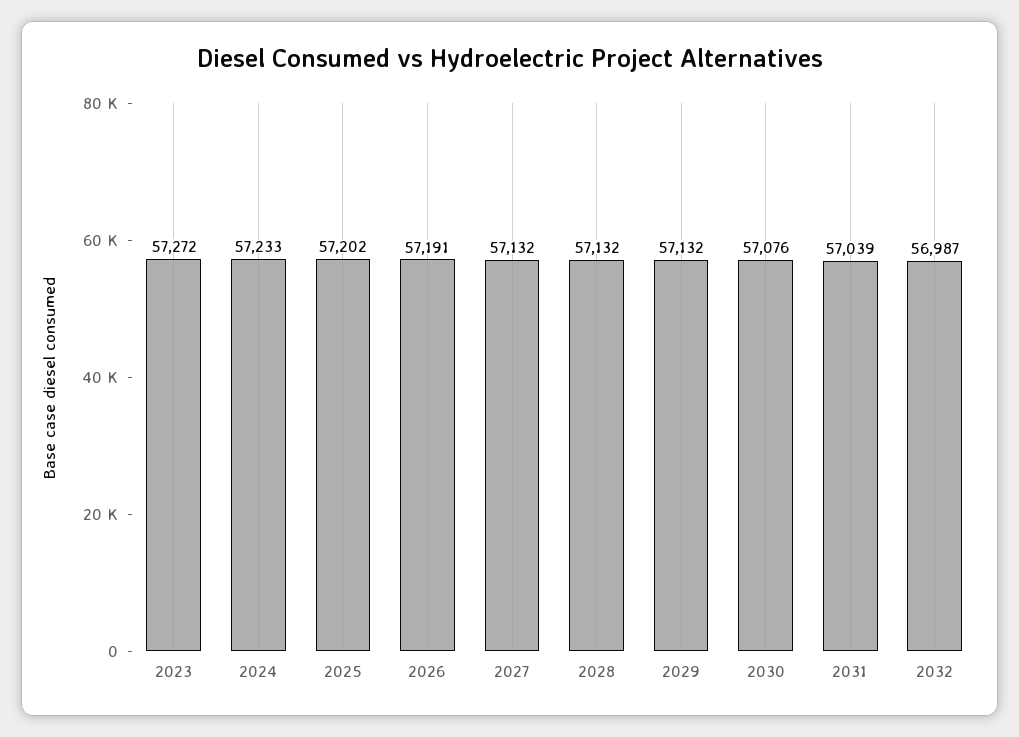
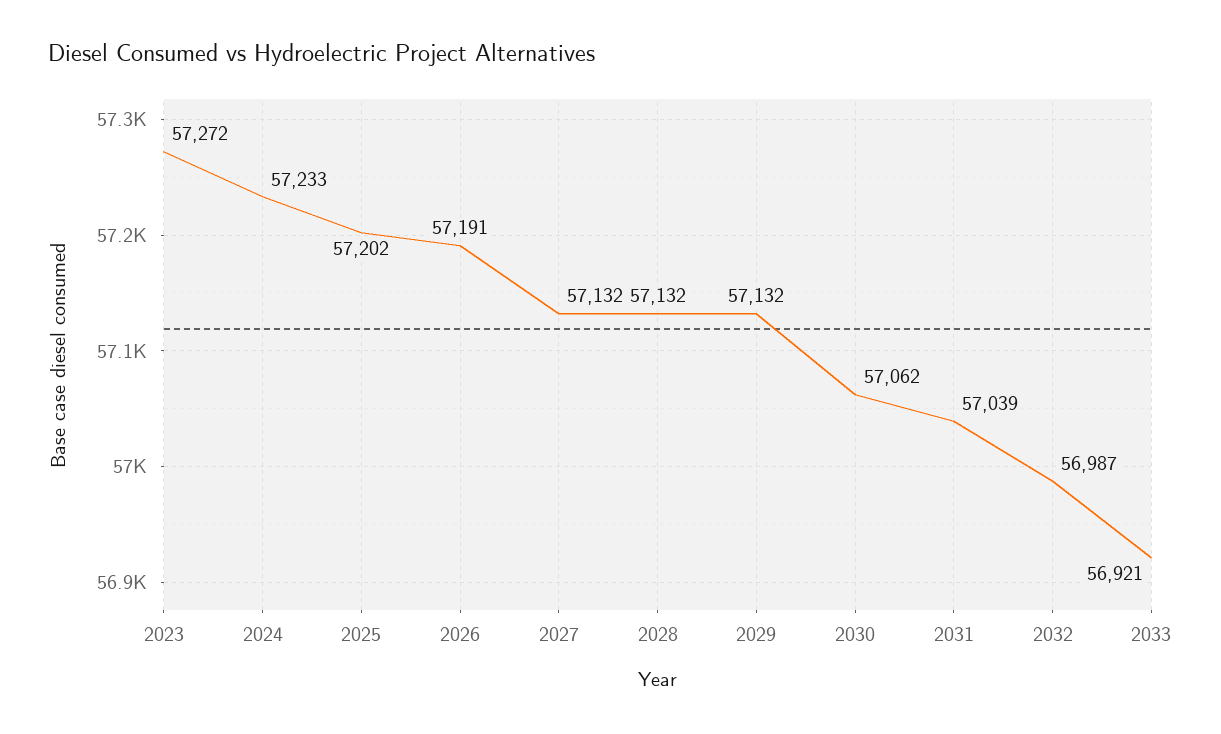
2030: 57076 -> 57062
2033: none -> 56921

